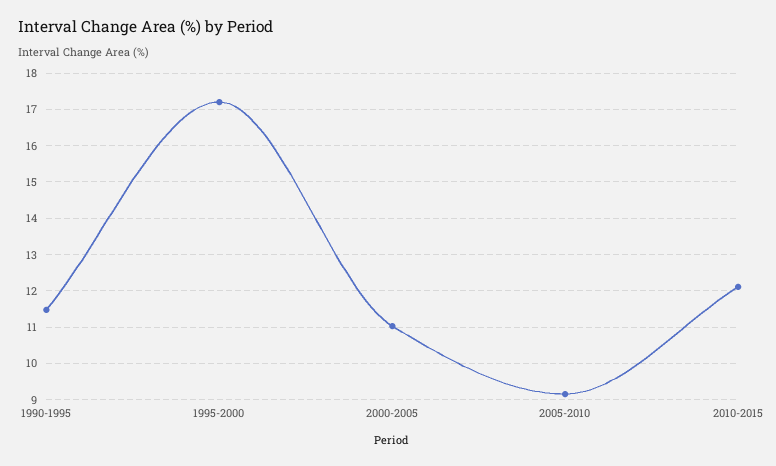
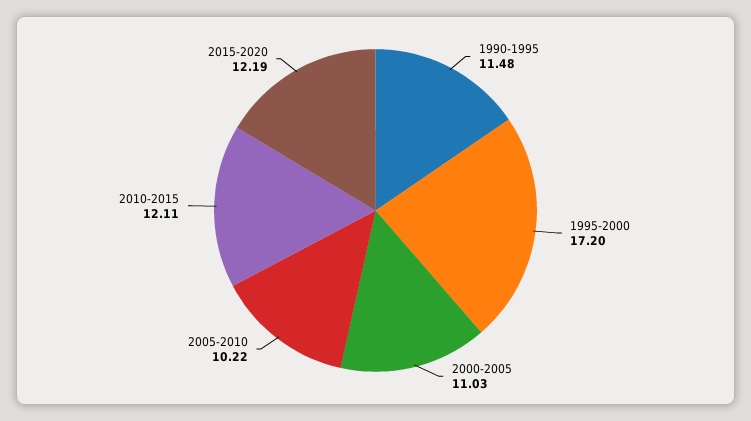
2005-2010: 9.2 -> 10.22
2015-2020: none -> 12.19

